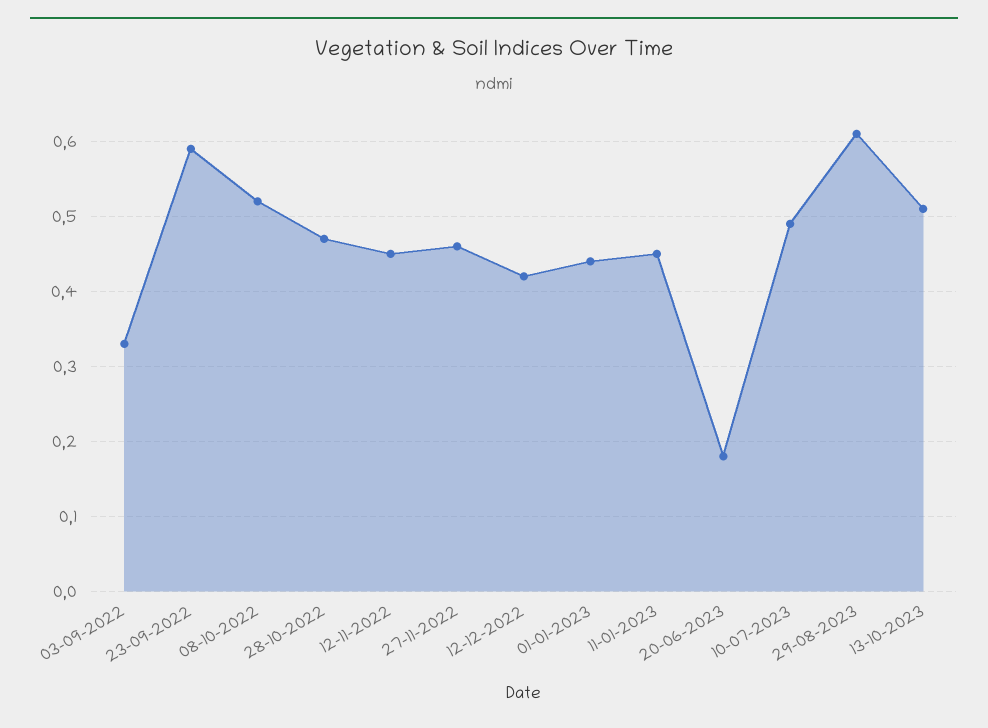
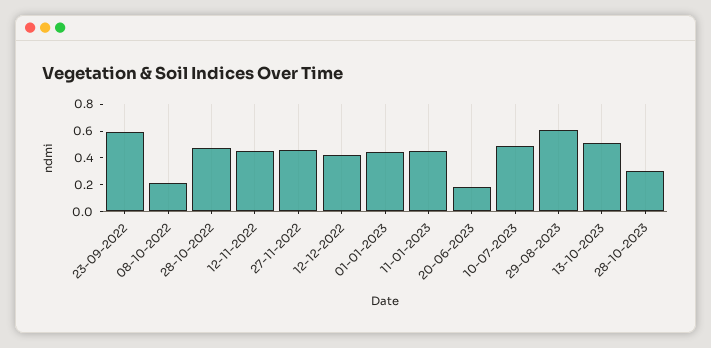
03-09-2022: 0.33 -> none
08-10-2022: 0.52 -> 0.2
28-10-2023: none -> 0.3

